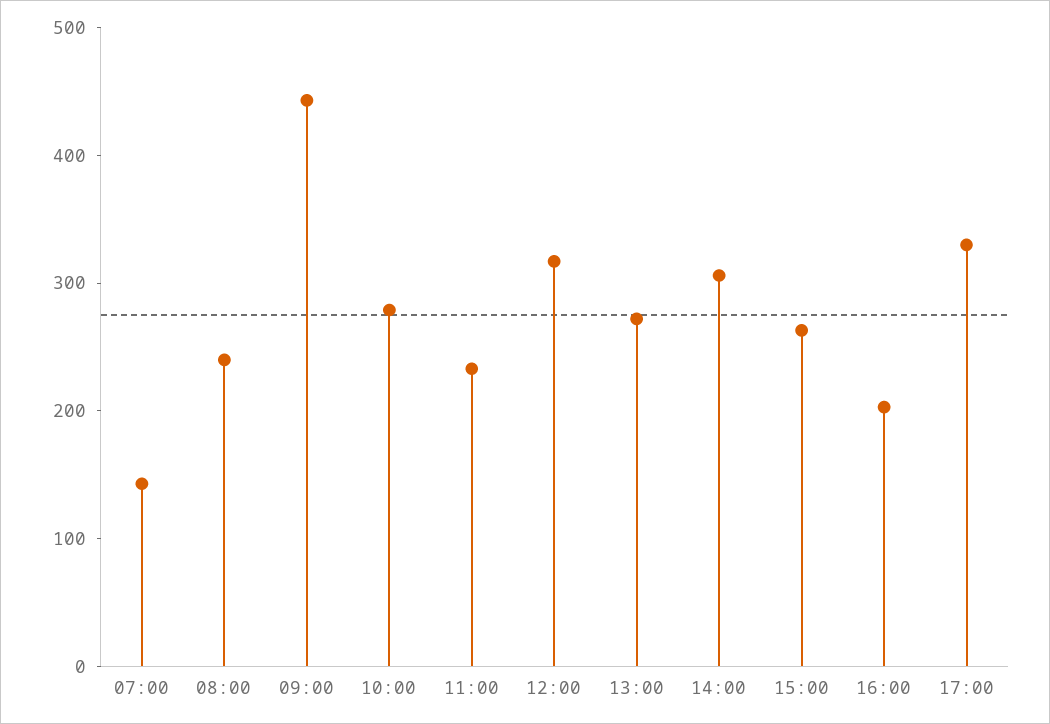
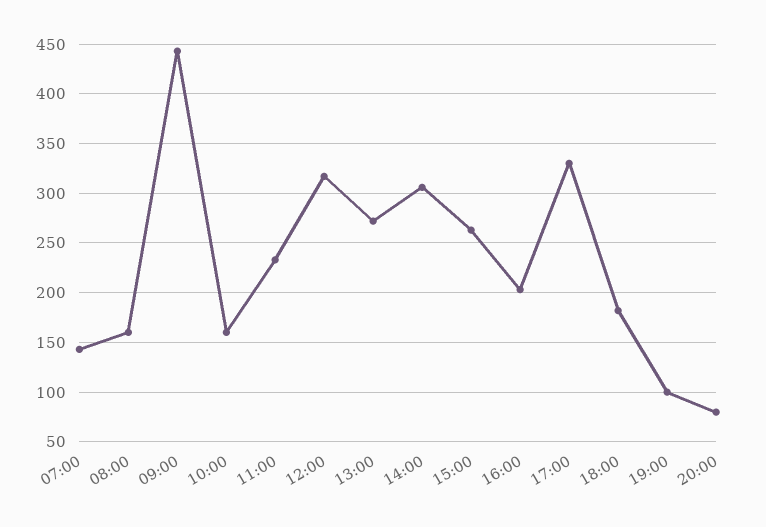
08:00: 240 -> 160
10:00: 280 -> 160
18:00: none -> 180
19:00: none -> 100
20:00: none -> 80

